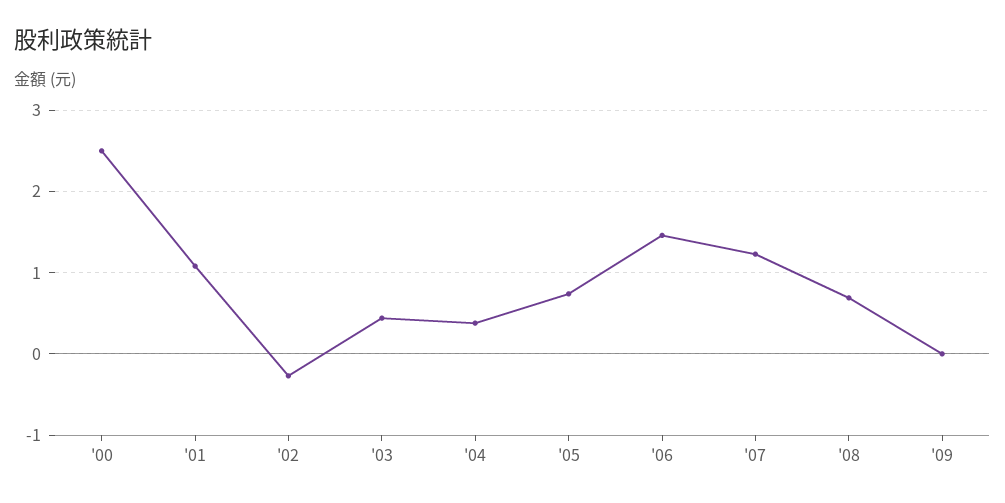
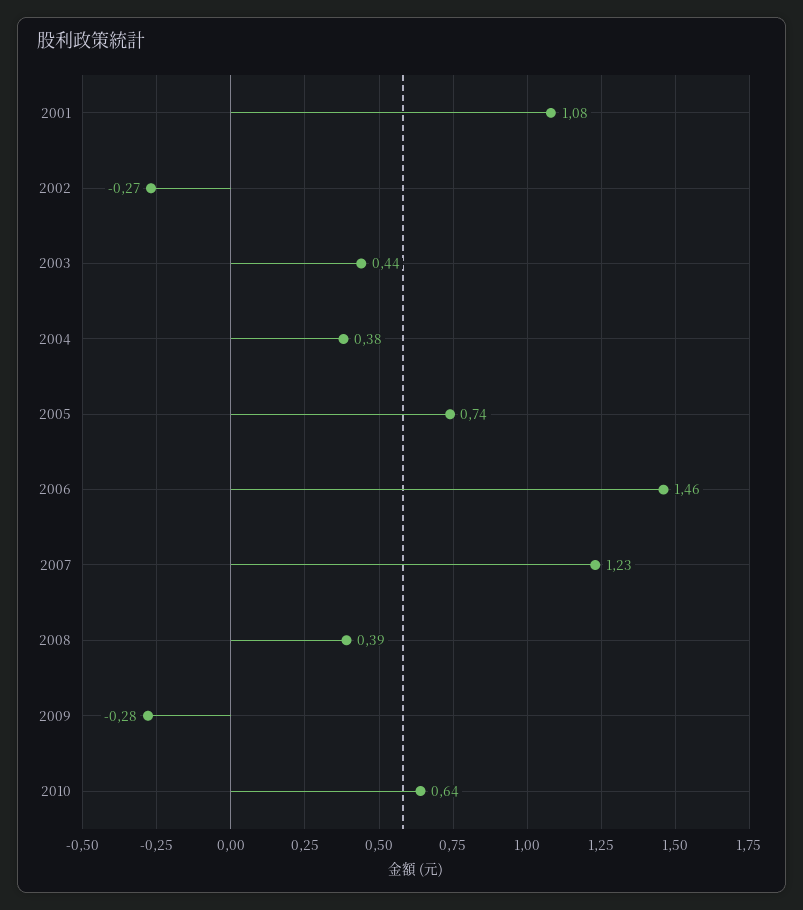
'00: 2.5 -> none
'08: 0.7 -> 0.39
'09: 0 -> -0.28
2010: none -> 0.64

